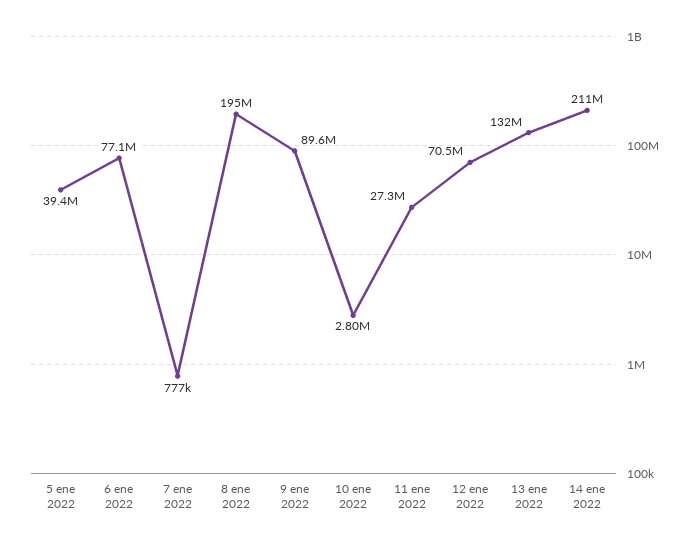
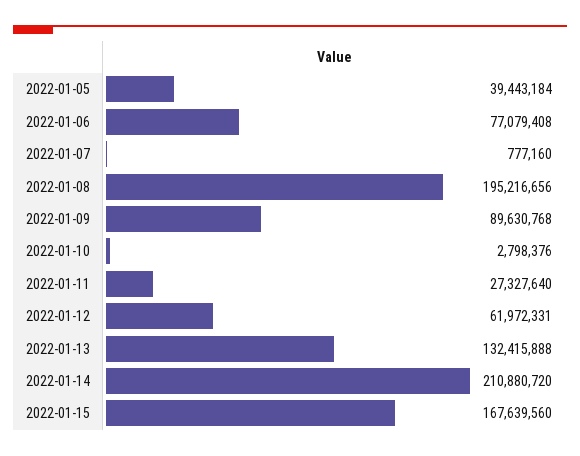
12 ene 2022: 70500000 -> 61972331
2022-01-15: none -> 167639560

